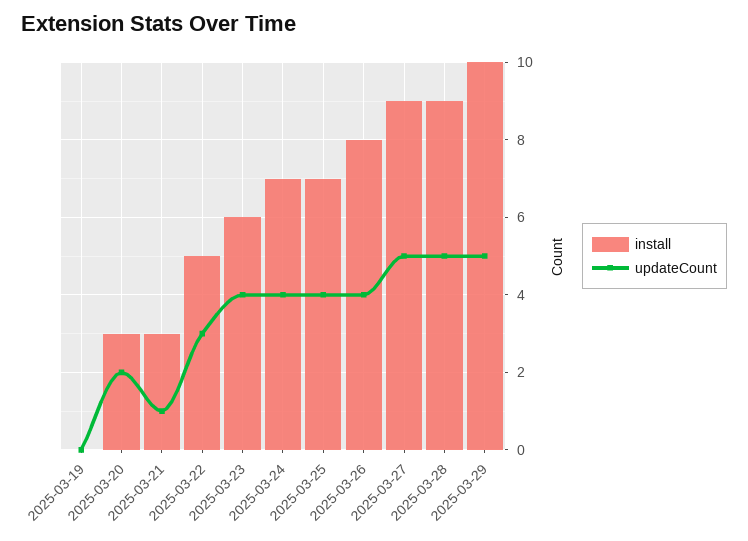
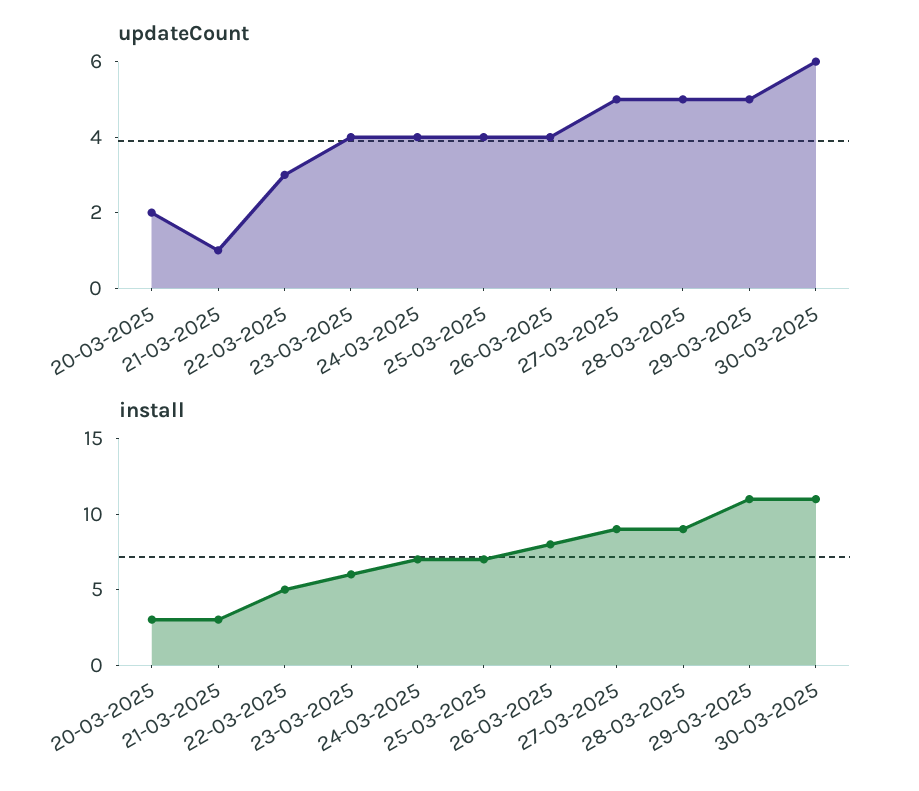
install, 2025-03-19: 0 -> none
updateCount, 2025-03-19: 0 -> none
install, 2025-03-29: 10 -> 11
updateCount, 30-03-2025: none -> 6
install, 30-03-2025: none -> 11

